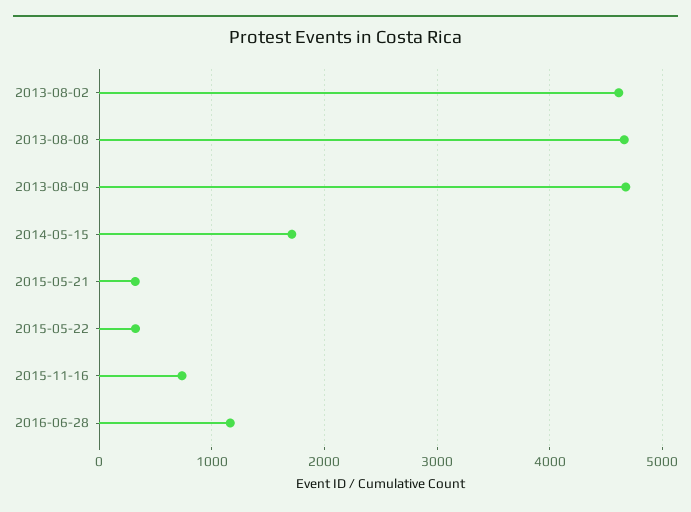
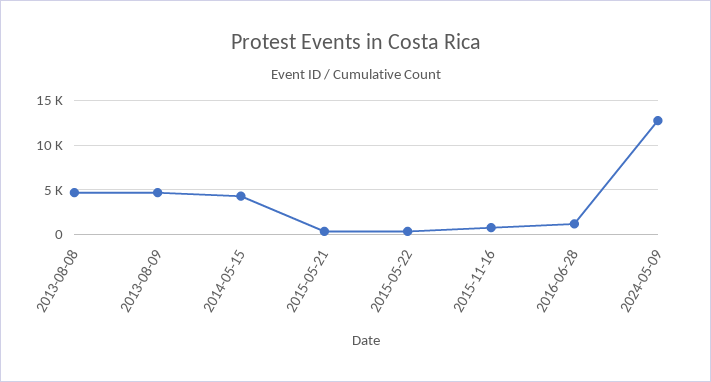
2013-08-02: 4600 -> none
2014-05-15: 1700 -> 4000
2024-05-09: none -> 13000

